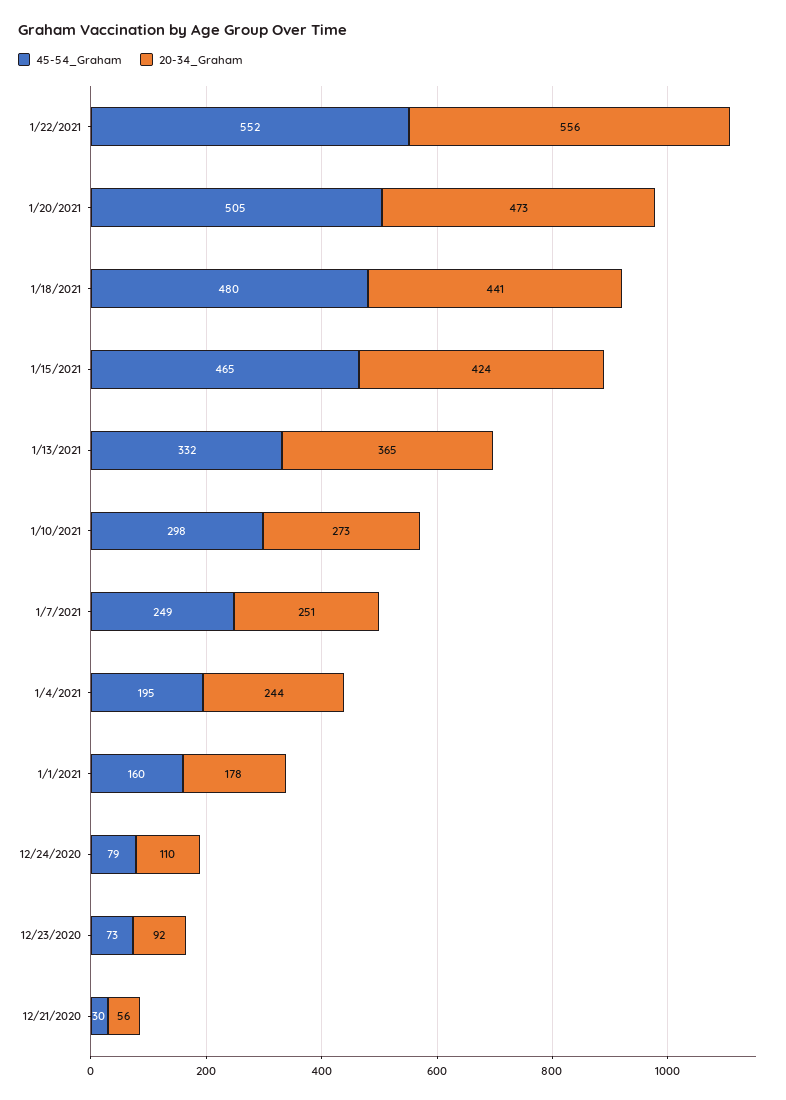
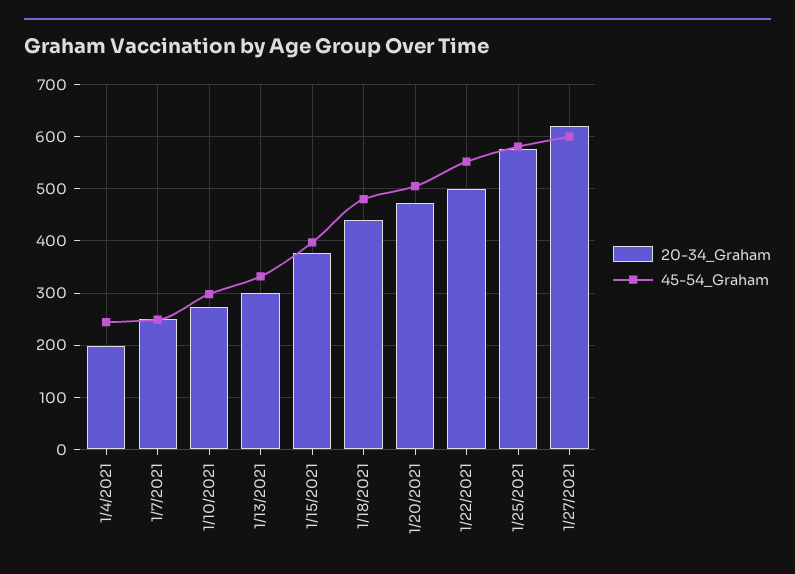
20-34_Graham, 1/22/2021: 556 -> 500
45-54_Graham, 1/15/2021: 465 -> 400
20-34_Graham, 1/15/2021: 424 -> 380
20-34_Graham, 1/13/2021: 365 -> 300
45-54_Graham, 1/4/2021: 195 -> 240
20-34_Graham, 1/4/2021: 244 -> 200
45-54_Graham, 1/1/2021: 160 -> none
20-34_Graham, 1/1/2021: 178 -> none
45-54_Graham, 12/24/2020: 79 -> none
20-34_Graham, 12/24/2020: 110 -> none
45-54_Graham, 12/23/2020: 73 -> none
20-34_Graham, 12/23/2020: 92 -> none
45-54_Graham, 12/21/2020: 30 -> none
20-34_Graham, 12/21/2020: 56 -> none
20-34_Graham, 1/25/2021: none -> 580
45-54_Graham, 1/25/2021: none -> 580
20-34_Graham, 1/27/2021: none -> 620
45-54_Graham, 1/27/2021: none -> 600

